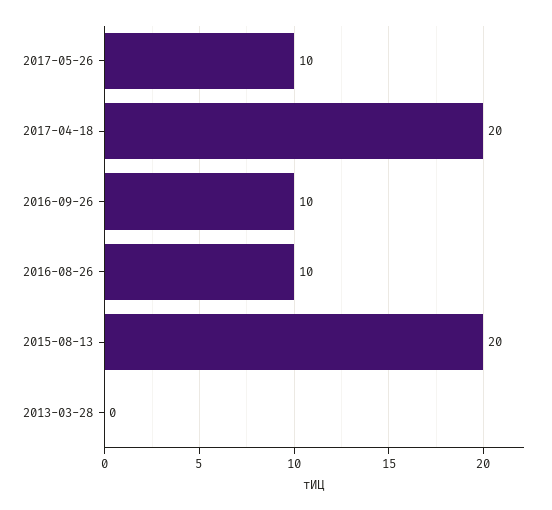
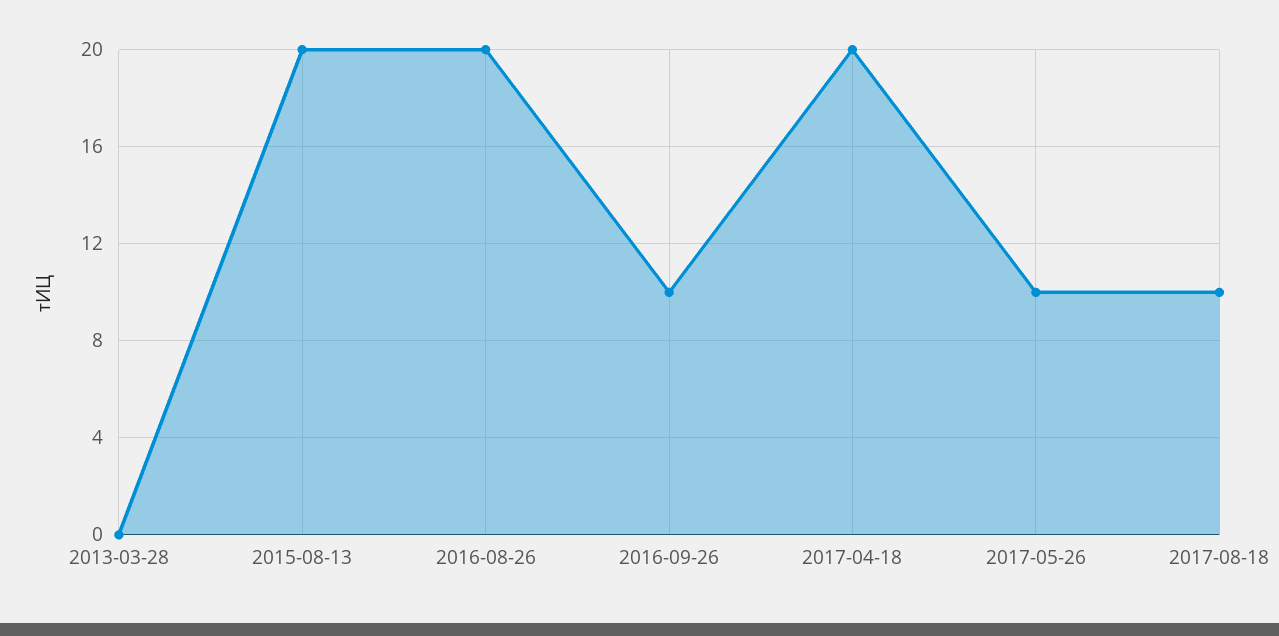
2016-08-26: 10 -> 20
2017-08-18: none -> 10

